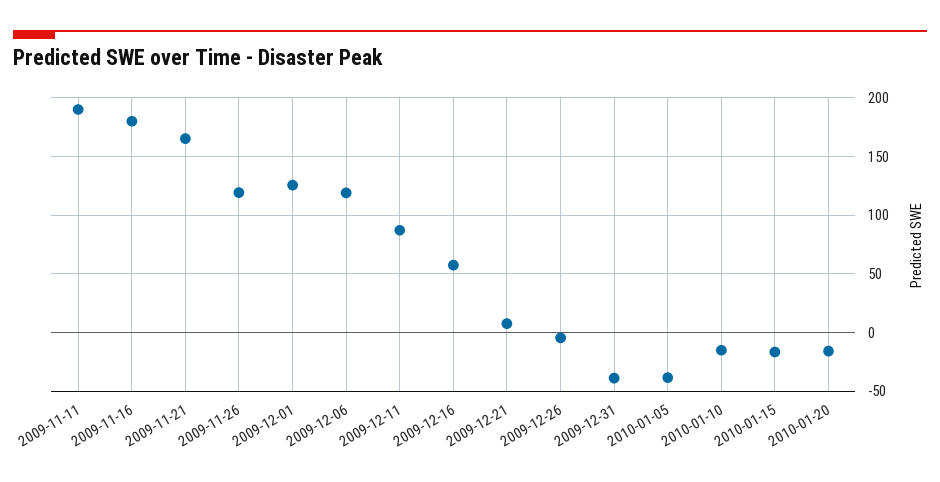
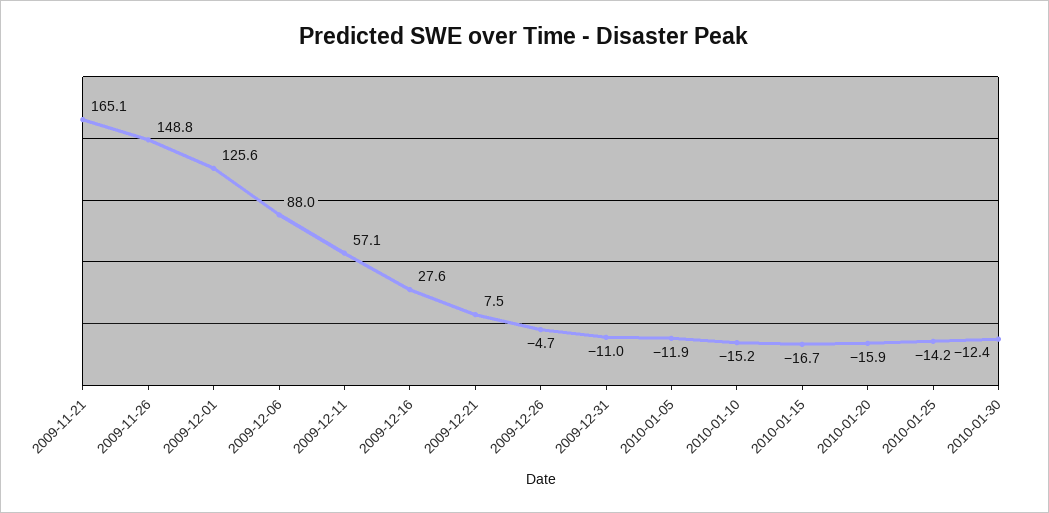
2009-11-11: 190 -> none
2009-11-16: 180 -> none
2009-11-26: 120 -> 148.8
2009-12-06: 120 -> 88
2009-12-11: 90 -> 57.1
2009-12-16: 60 -> 27.6
2009-12-31: -40 -> -11
2010-01-05: -40 -> -11.9
2010-01-25: none -> -14.2
2010-01-30: none -> -12.4

